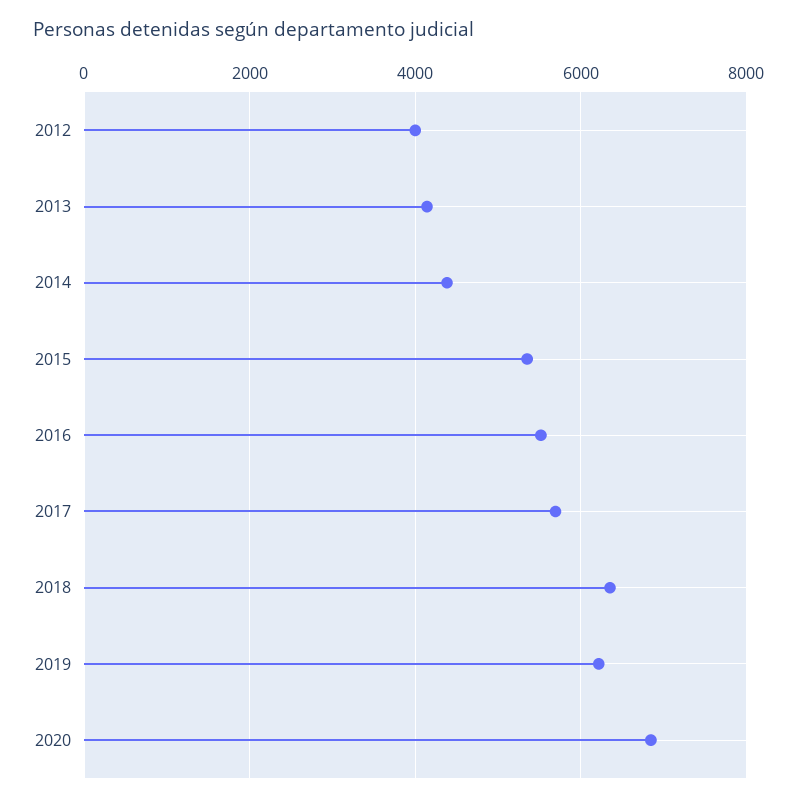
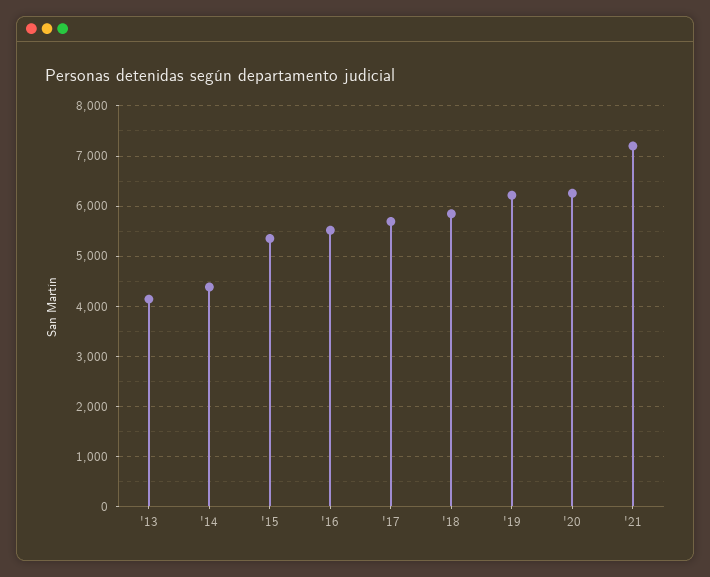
2012: 4000 -> none
2018: 6400 -> 5800
2020: 6800 -> 6200
'21: none -> 7200

